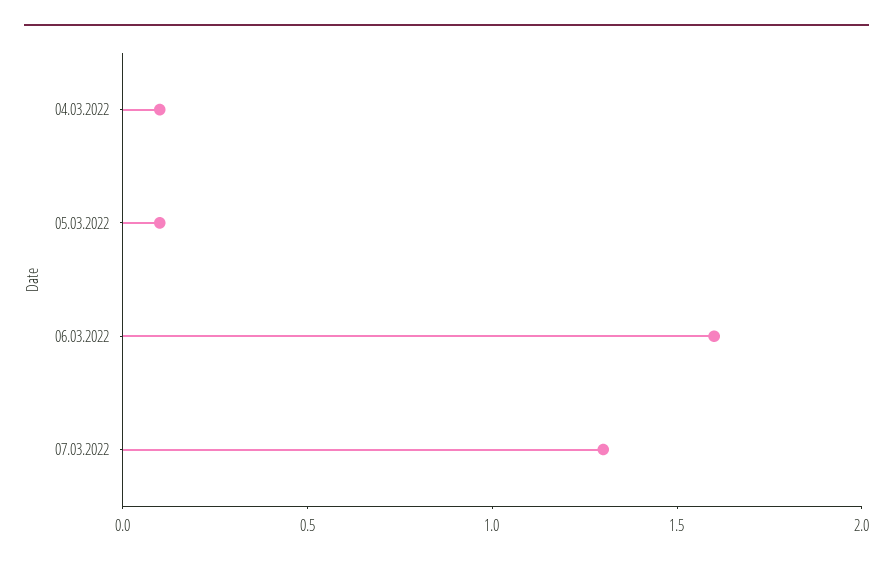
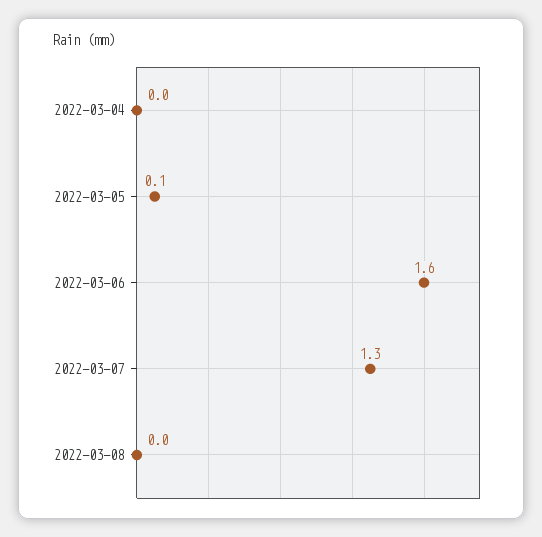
04.03.2022: 0.1 -> 0
2022-03-08: none -> 0

